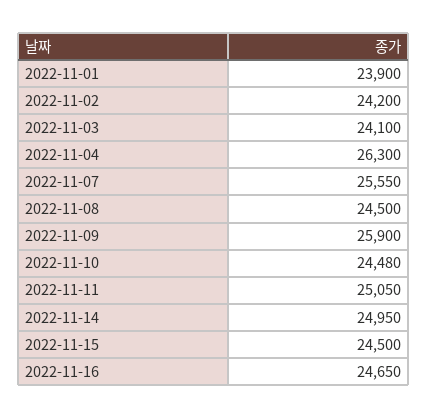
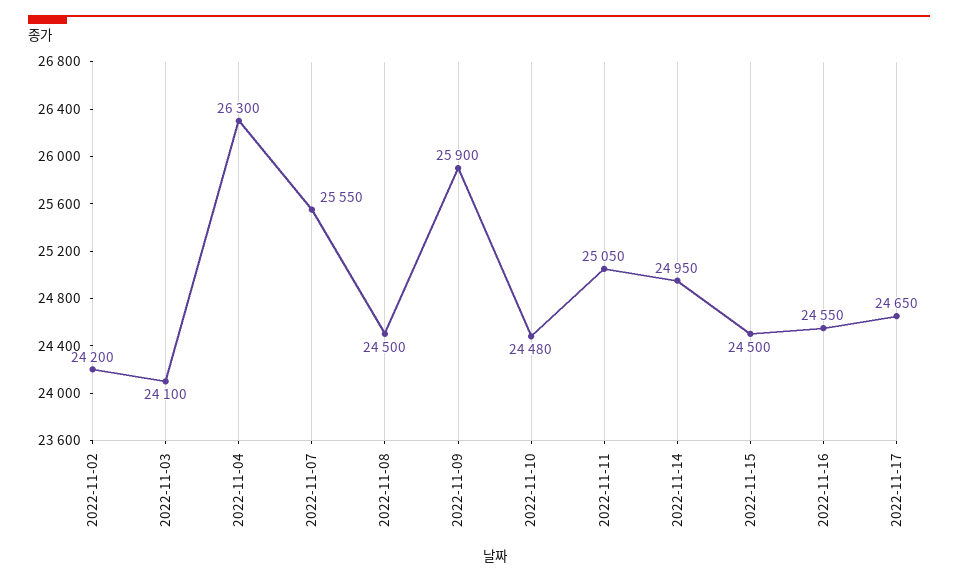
2022-11-01: 23900 -> none
2022-11-16: 24650 -> 24550
2022-11-17: none -> 24650

